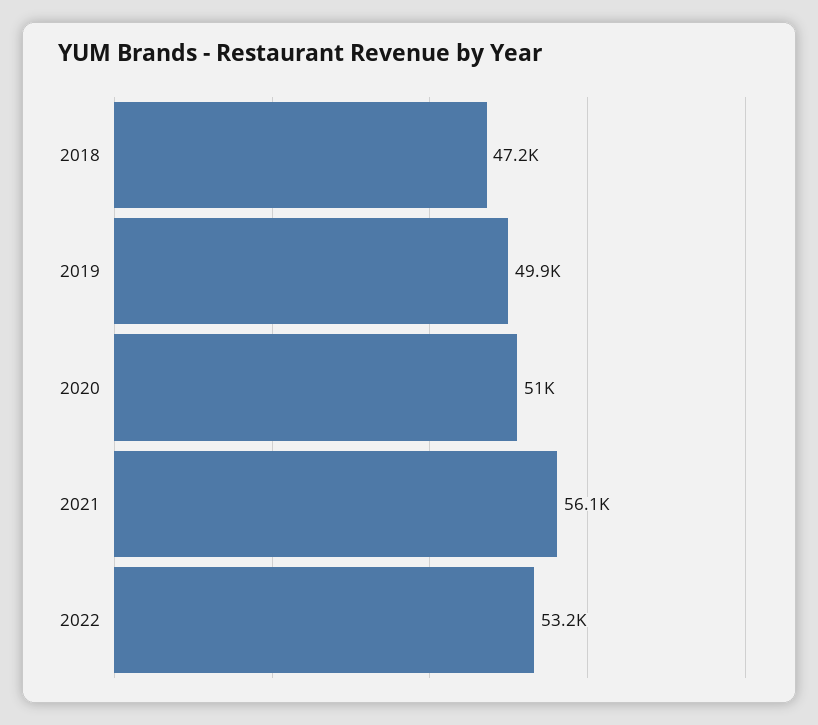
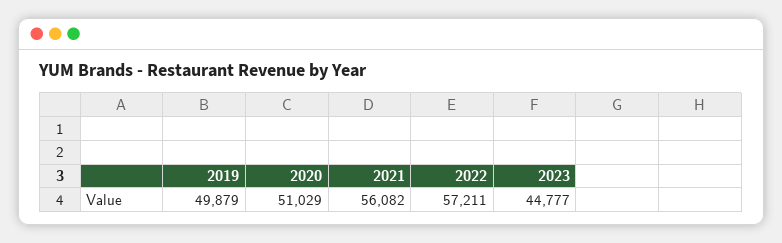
2018: 47200 -> none
2022: 53200 -> 57211
2023: none -> 44777

